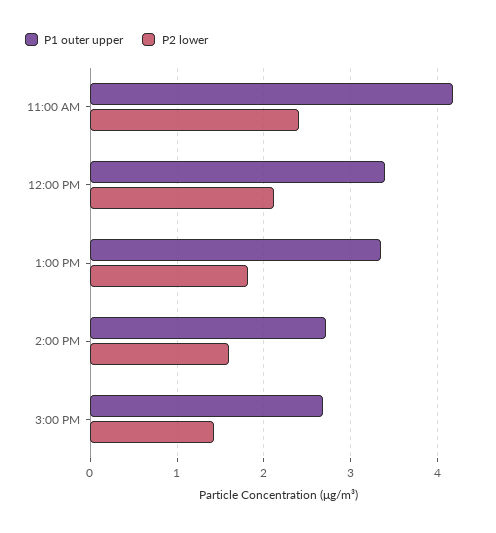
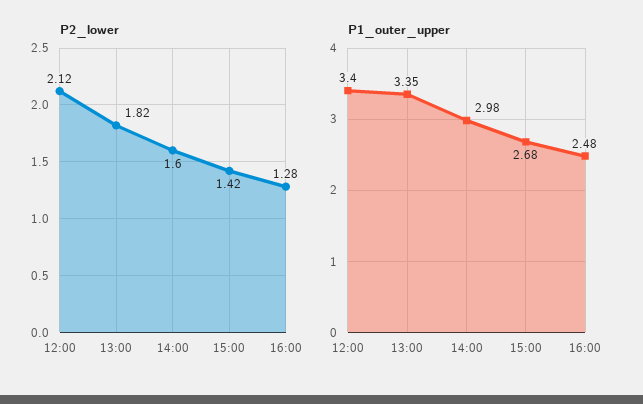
P1 outer upper, 11:00 AM: 4.2 -> none
P2 lower, 11:00 AM: 2.4 -> none
P1 outer upper, 2:00 PM: 2.7 -> 2.98
P2 lower, 16:00: none -> 1.28
P1 outer upper, 16:00: none -> 2.48

